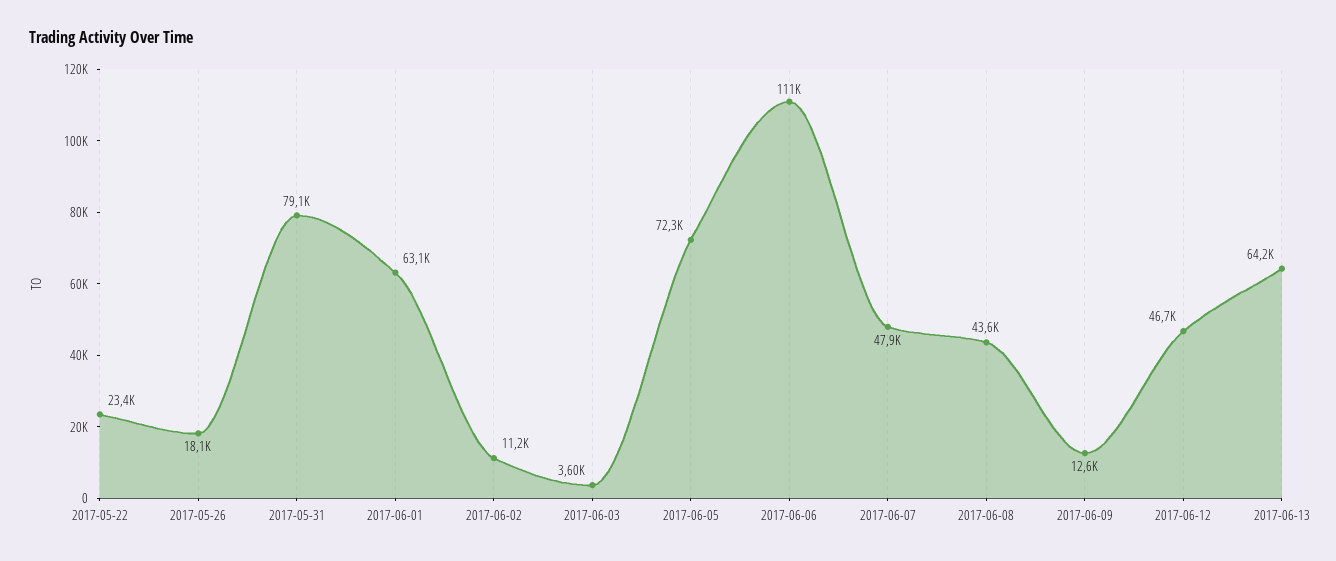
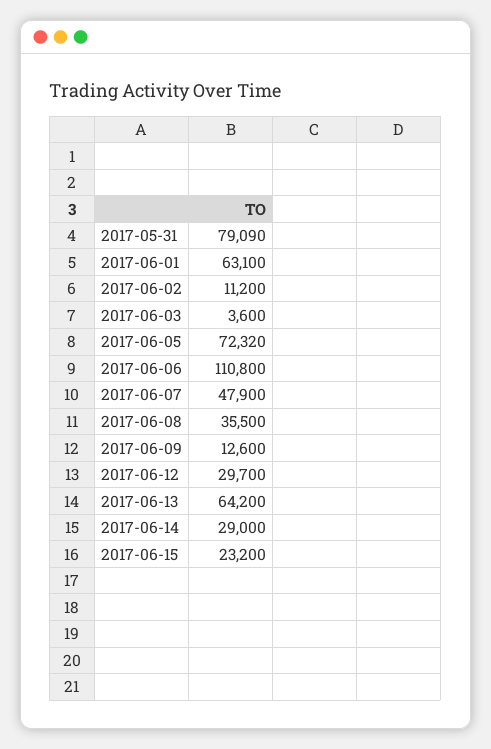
2017-05-22: 23400 -> none
2017-05-26: 18100 -> none
2017-06-08: 43600 -> 35500
2017-06-12: 46700 -> 29700
2017-06-14: none -> 29000
2017-06-15: none -> 23200

